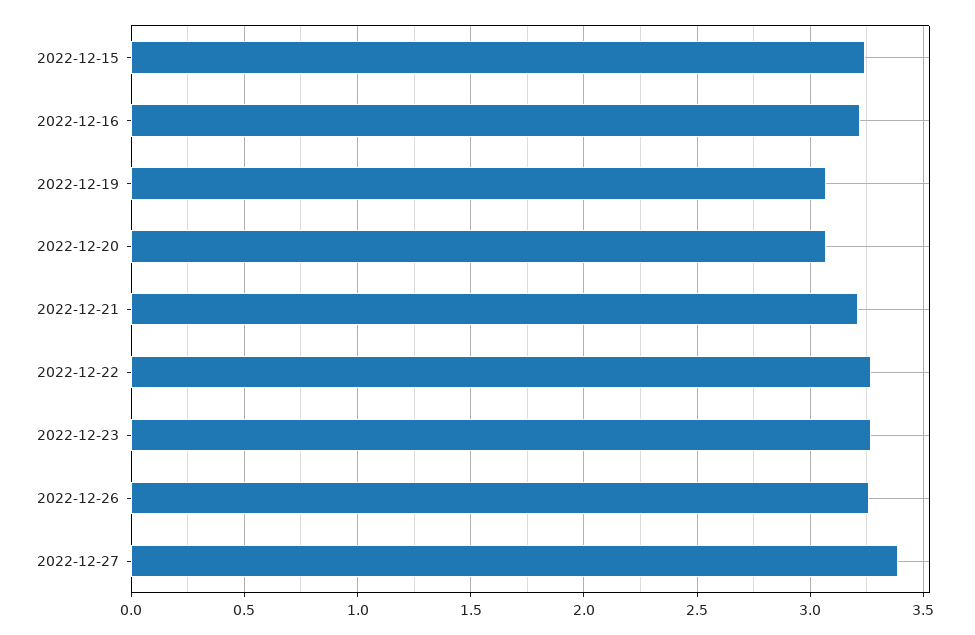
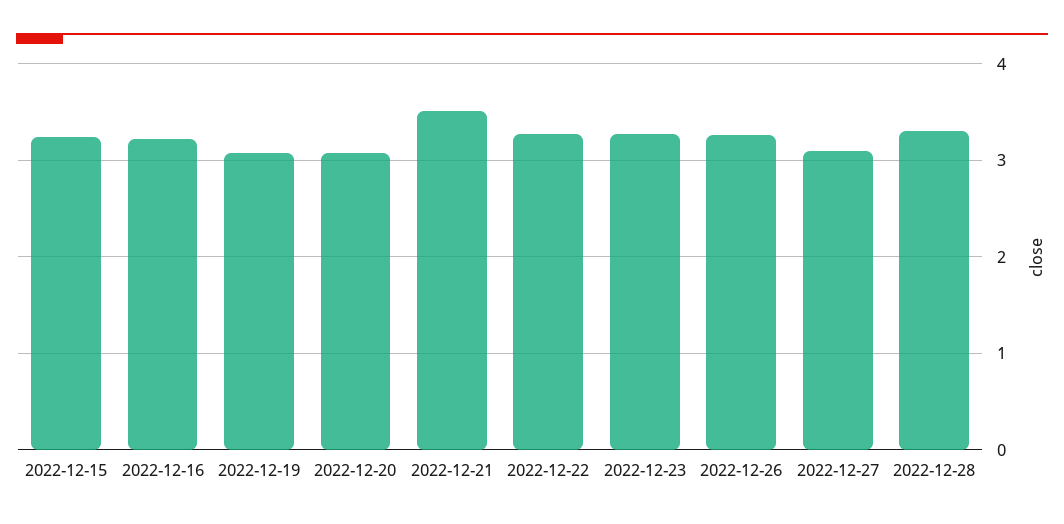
2022-12-21: 3.2 -> 3.5
2022-12-27: 3.4 -> 3.1
2022-12-28: none -> 3.3

